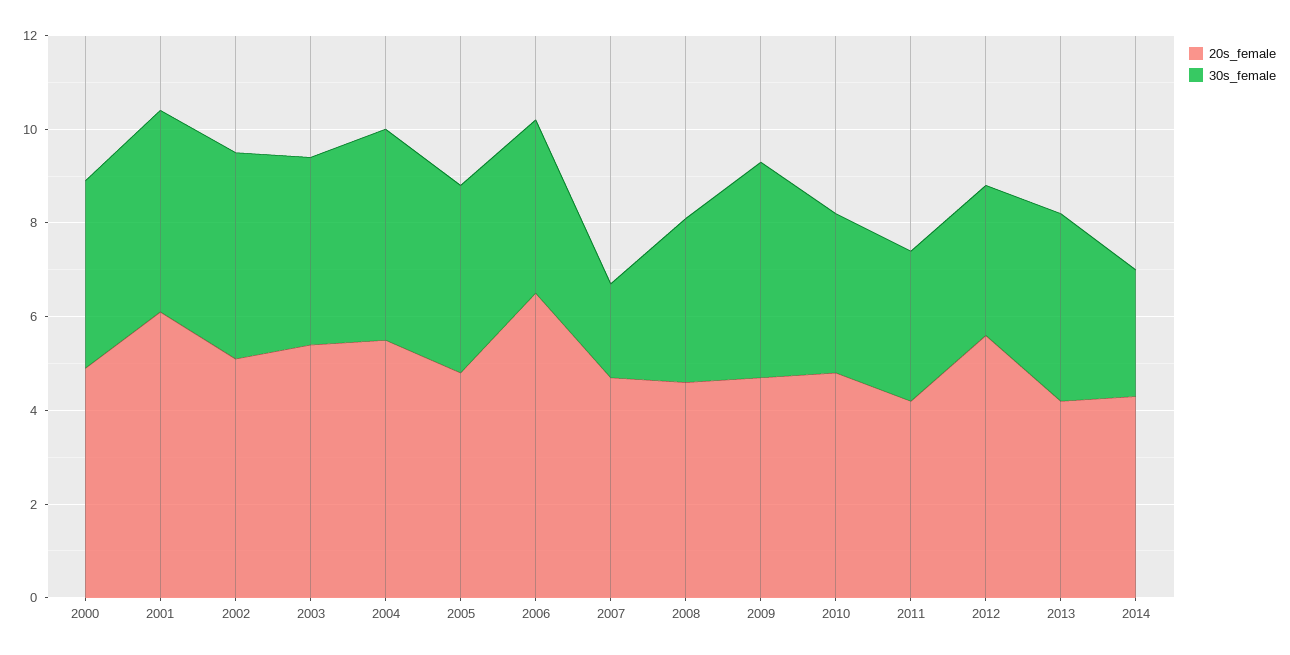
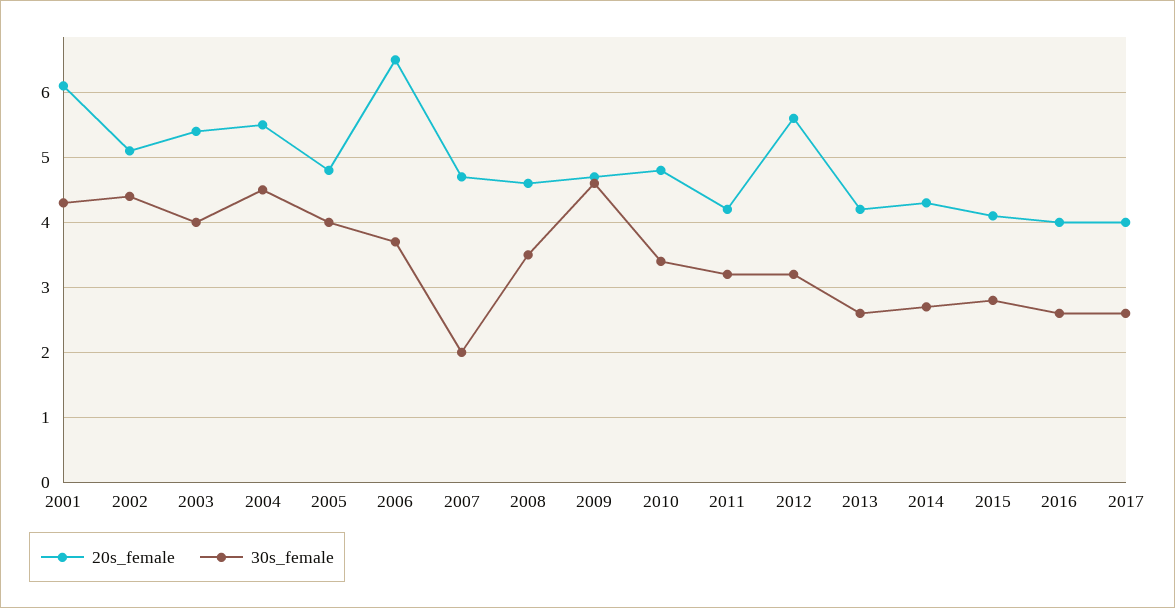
20s_female, 2000: 5 -> none
30s_female, 2000: 4 -> none
30s_female, 2013: 4 -> 2.6
20s_female, 2015: none -> 4.1
30s_female, 2015: none -> 2.8
20s_female, 2016: none -> 4
30s_female, 2016: none -> 2.6
20s_female, 2017: none -> 4
30s_female, 2017: none -> 2.6

